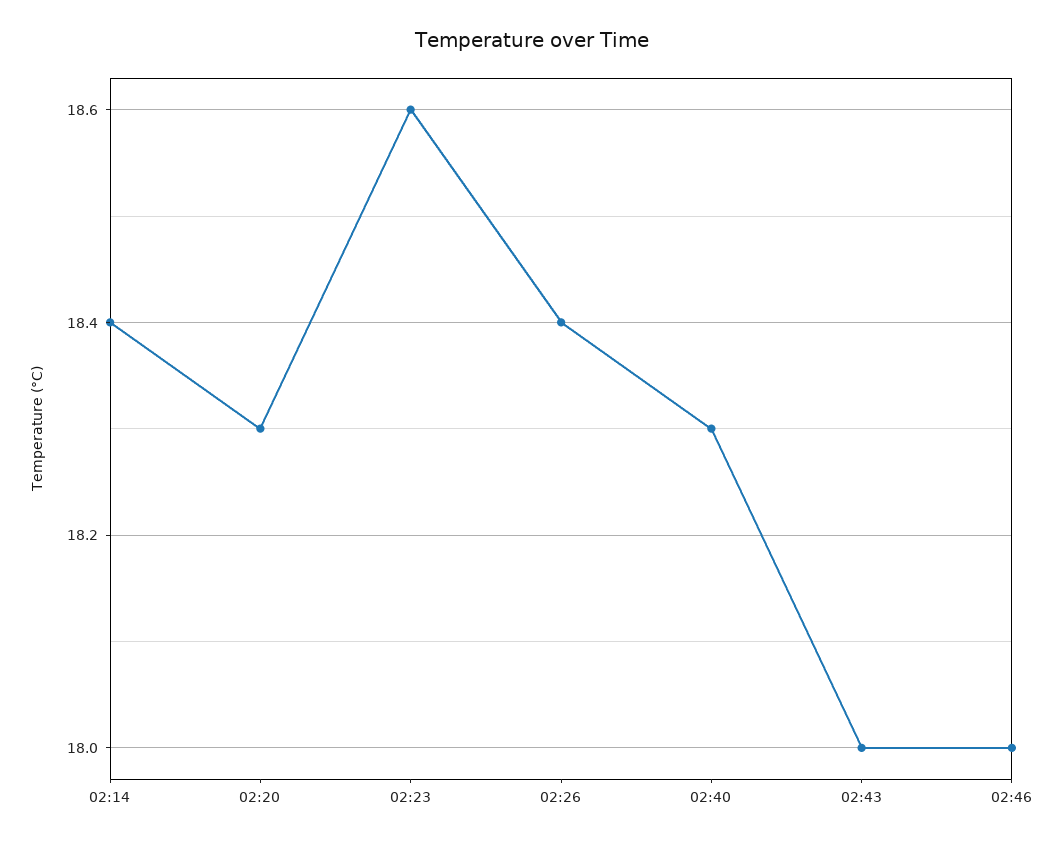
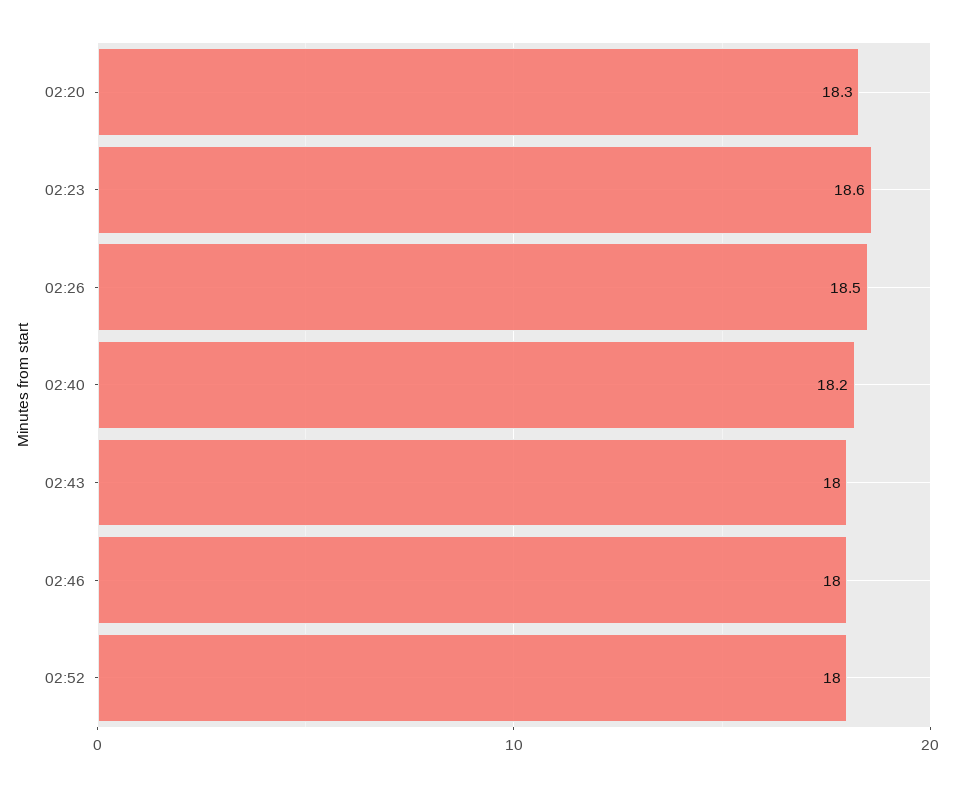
02:14: 18.4 -> none
02:26: 18.4 -> 18.5
02:40: 18.3 -> 18.2
02:52: none -> 18

